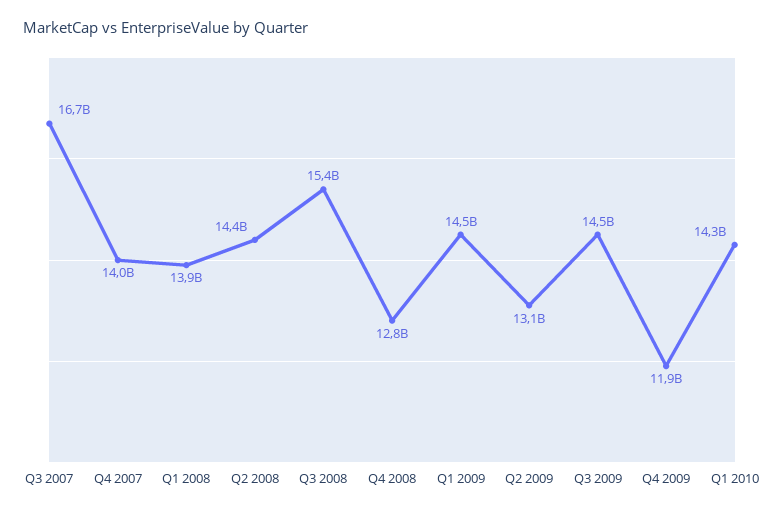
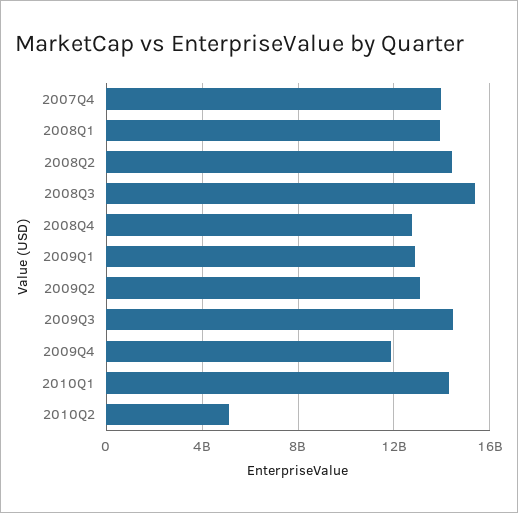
Q3 2007: 16700000000 -> none
Q1 2009: 14500000000 -> 13000000000
2010Q2: none -> 5000000000

